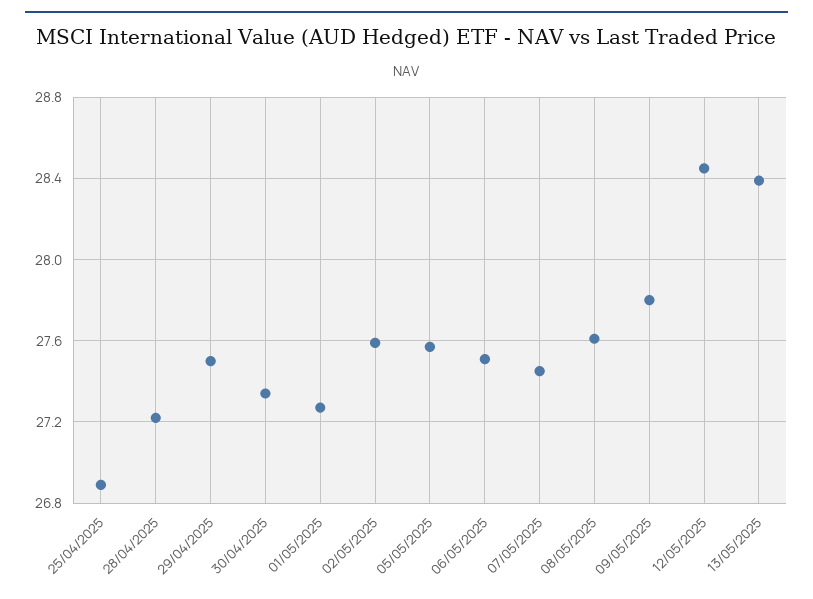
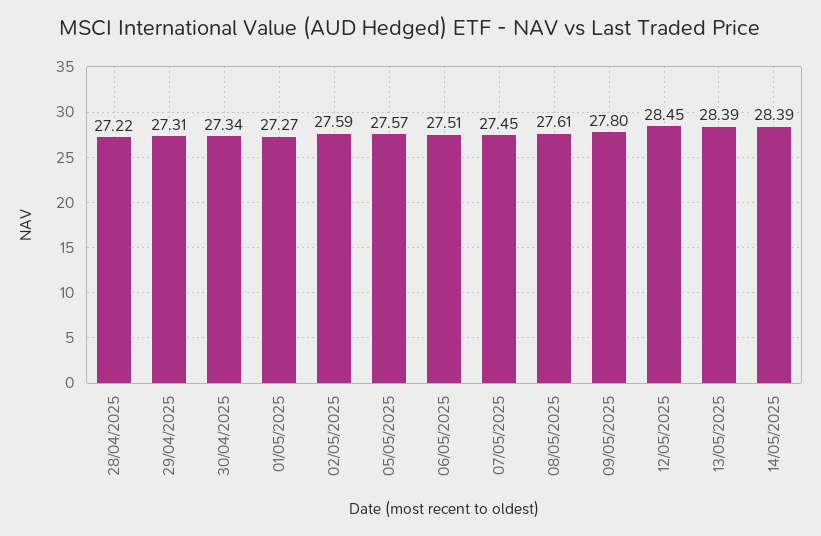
25/04/2025: 26.9 -> none
29/04/2025: 27.5 -> 27.31
14/05/2025: none -> 28.39

